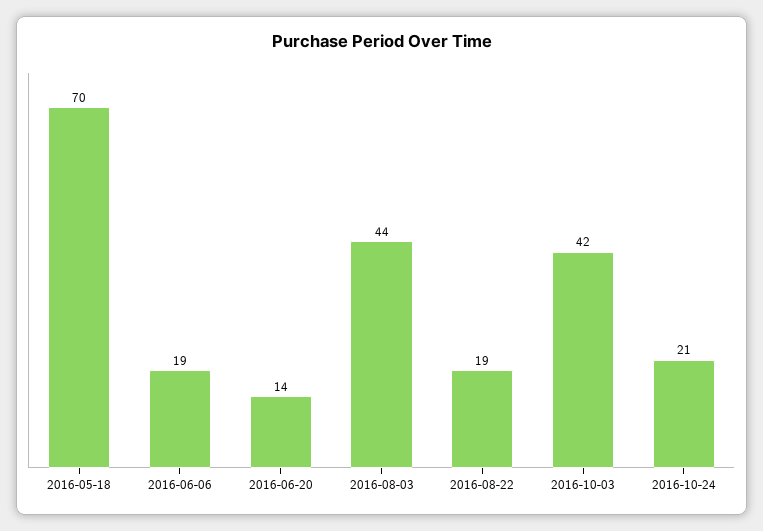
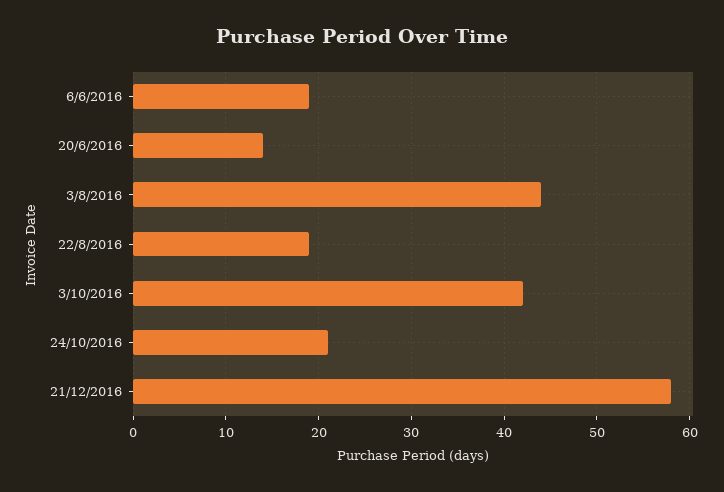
2016-05-18: 70 -> none
21/12/2016: none -> 58

